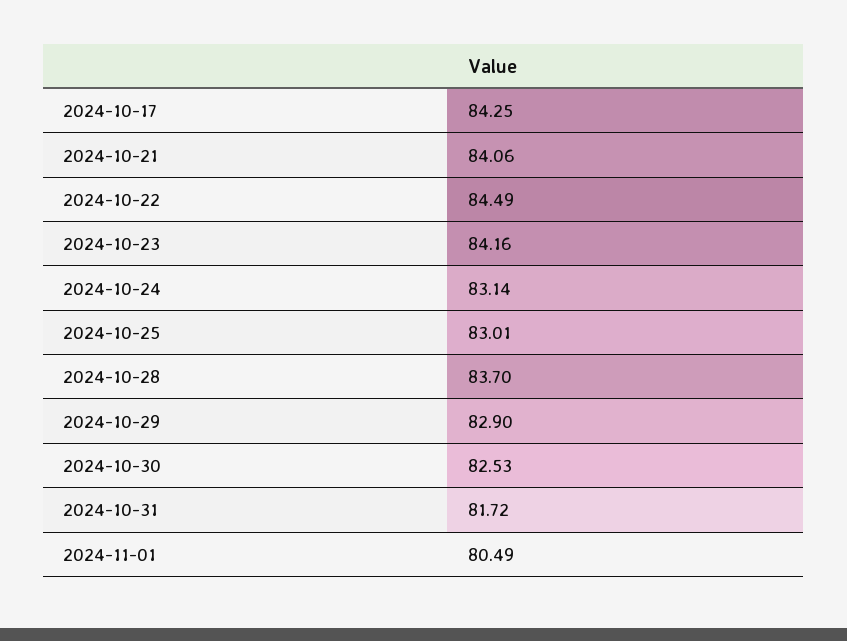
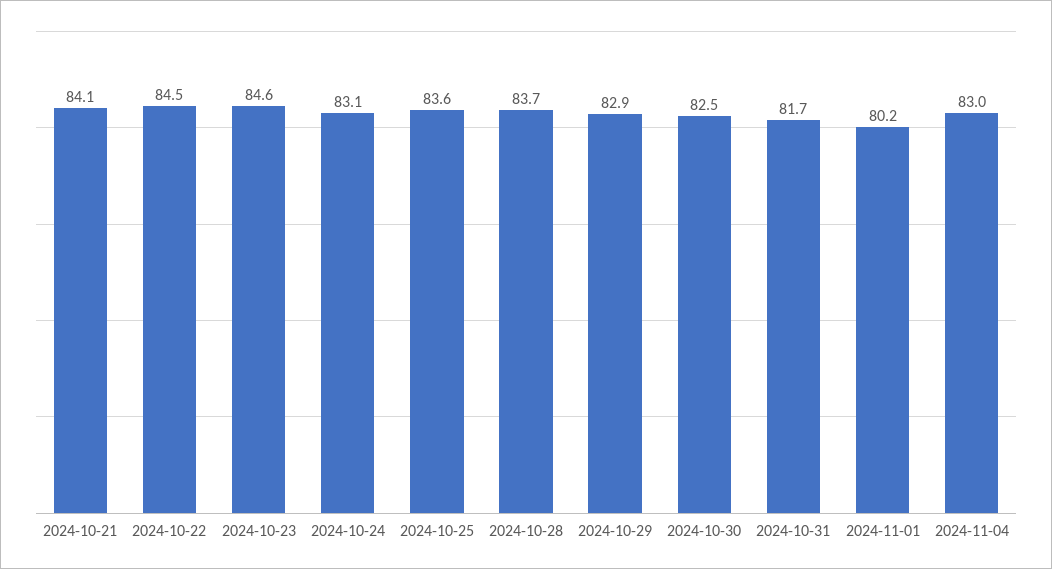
2024-10-17: 84.25 -> none
2024-10-23: 84.16 -> 84.6
2024-10-25: 83.01 -> 83.6
2024-11-01: 80.49 -> 80.2
2024-11-04: none -> 83

